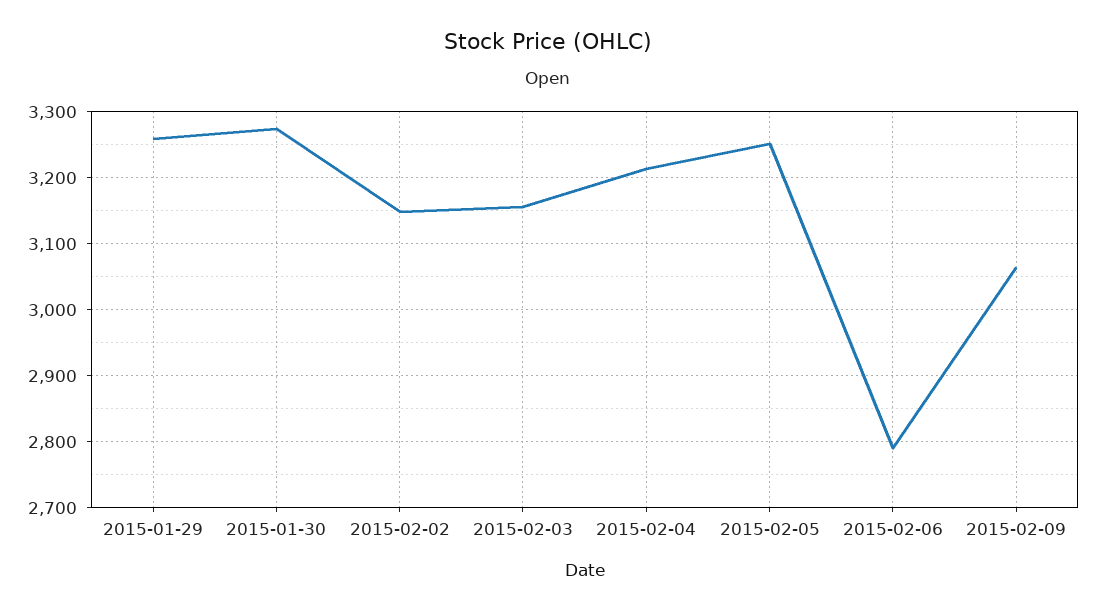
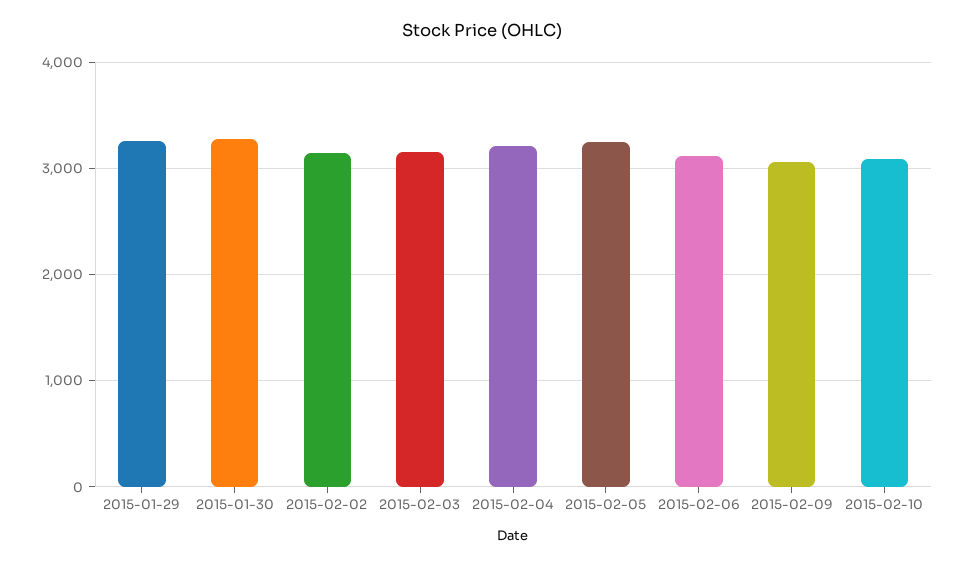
2015-02-06: 2790 -> 3100
2015-02-10: none -> 3100

